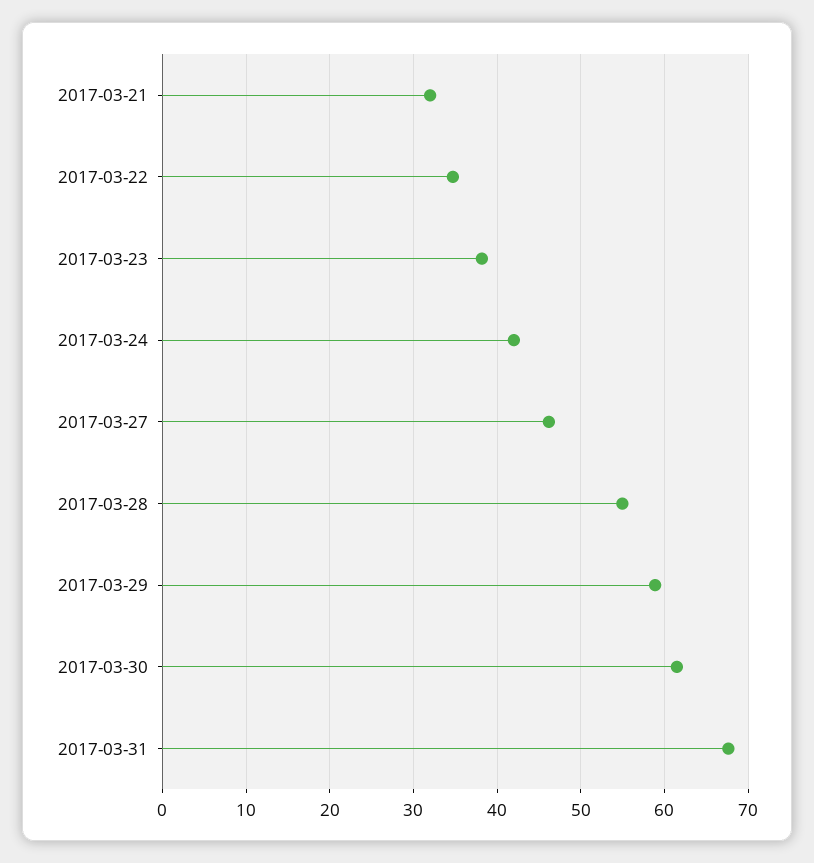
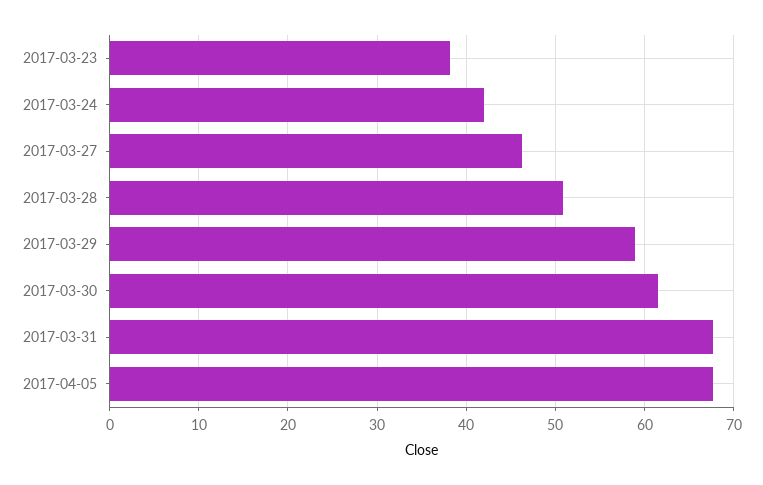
2017-03-21: 32 -> none
2017-03-22: 35 -> none
2017-03-28: 55 -> 51
2017-04-05: none -> 68

